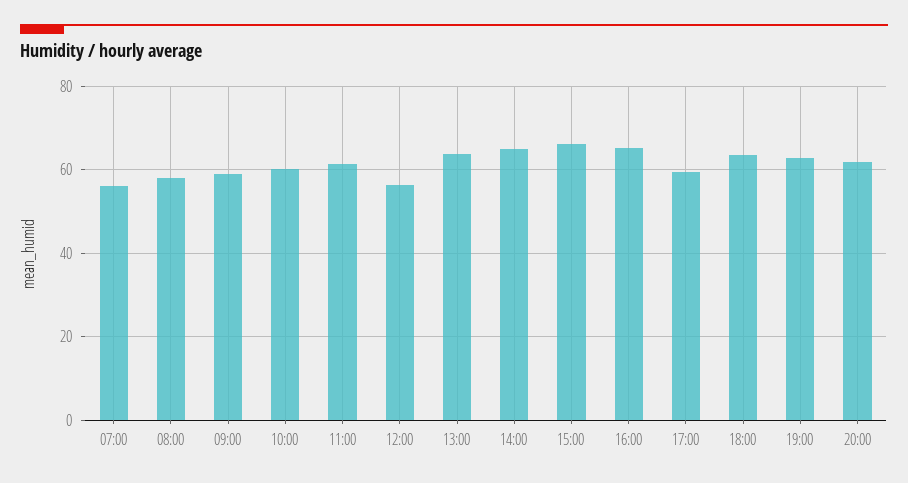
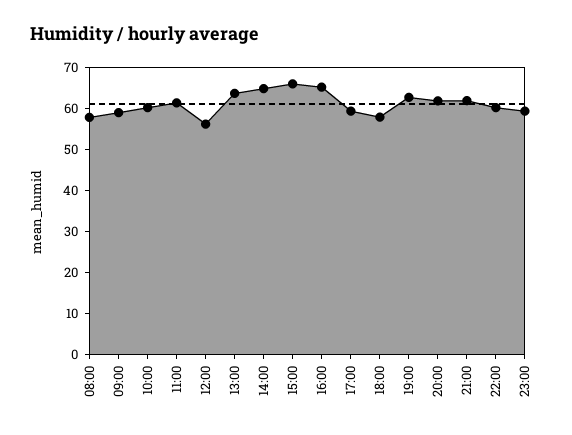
07:00: 56 -> none
18:00: 64 -> 58
21:00: none -> 62
22:00: none -> 60
23:00: none -> 60

